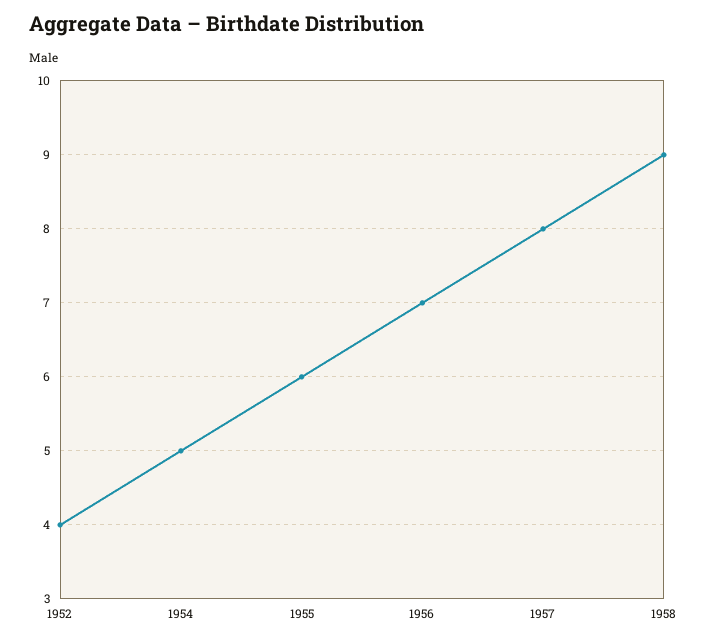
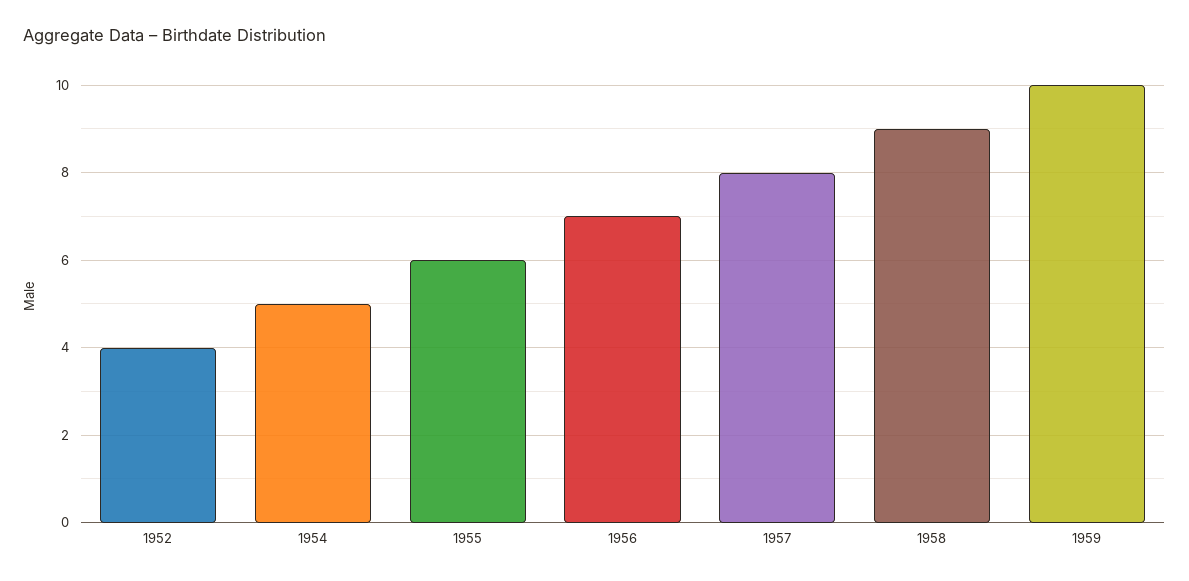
1959: none -> 10

